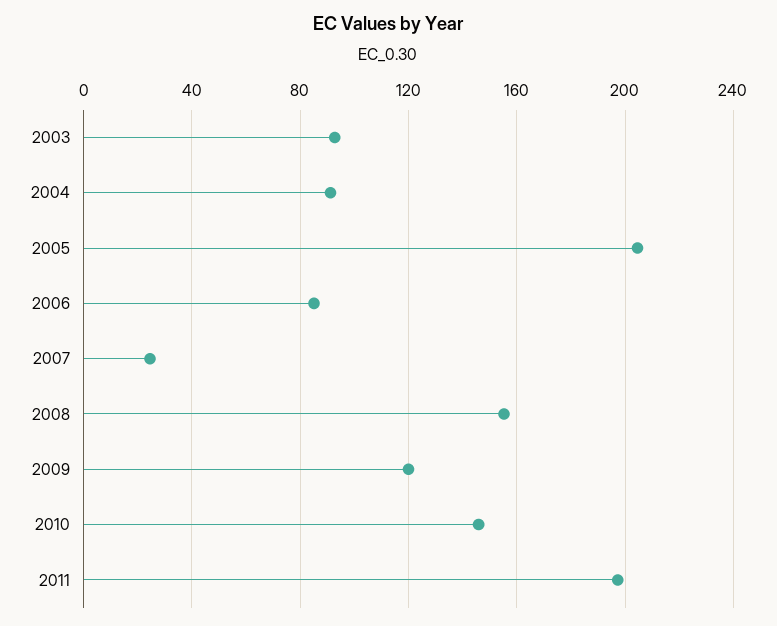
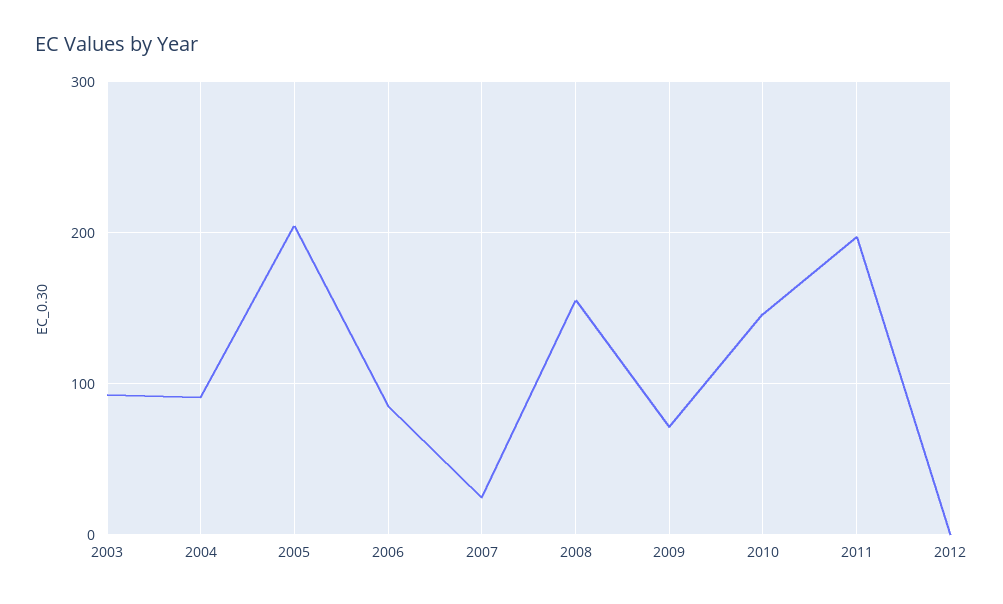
2009: 120 -> 70
2012: none -> 0

